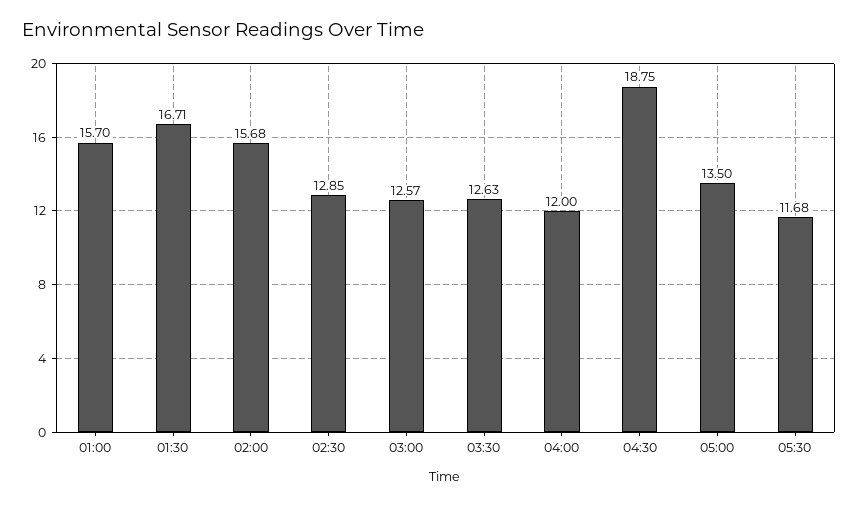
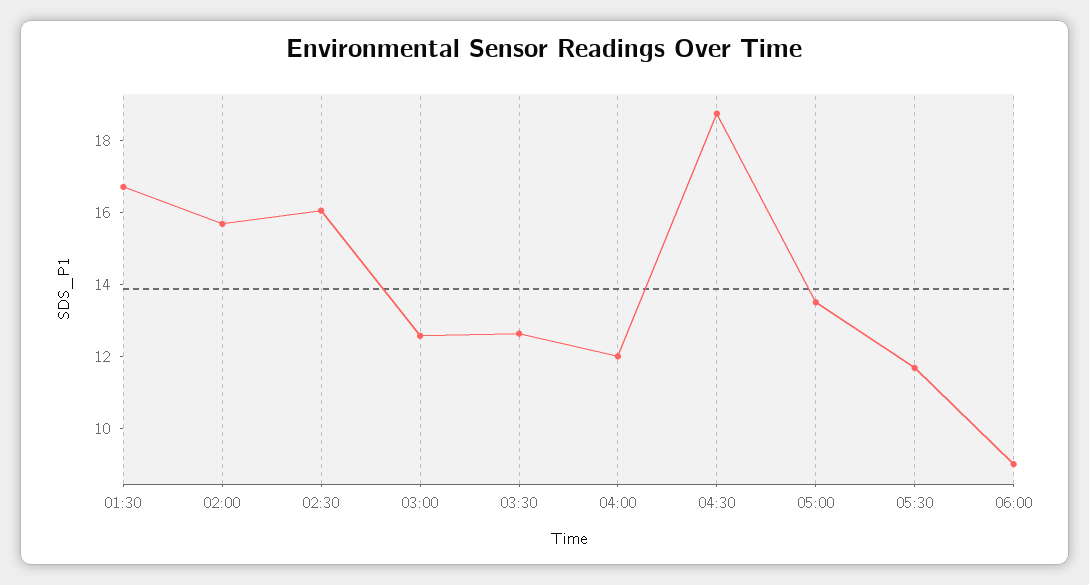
01:00: 15.7 -> none
02:30: 12.85 -> 16
06:00: none -> 9

